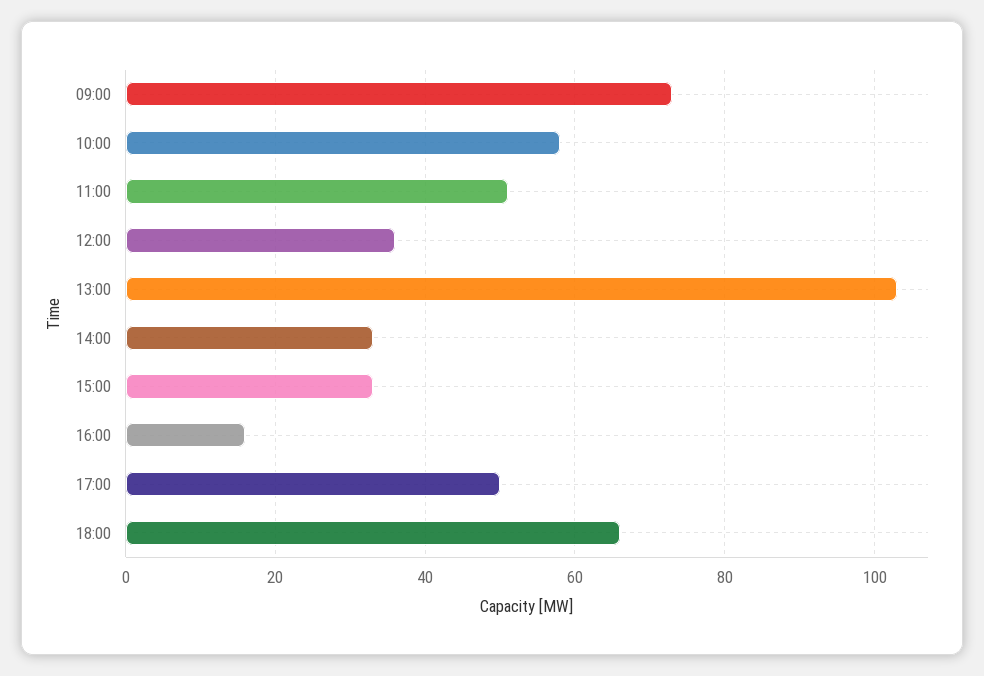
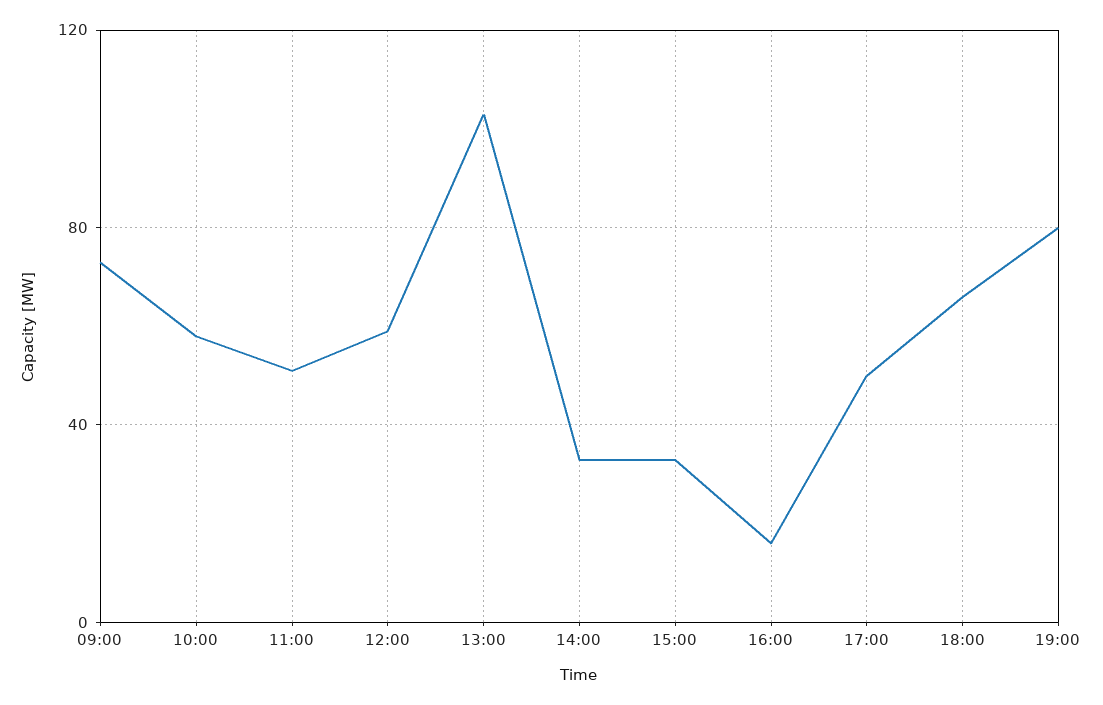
12:00: 35 -> 60
19:00: none -> 80

